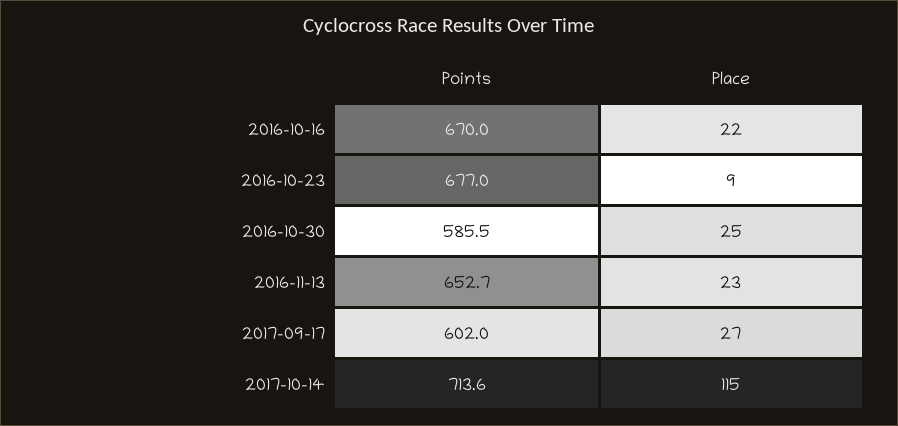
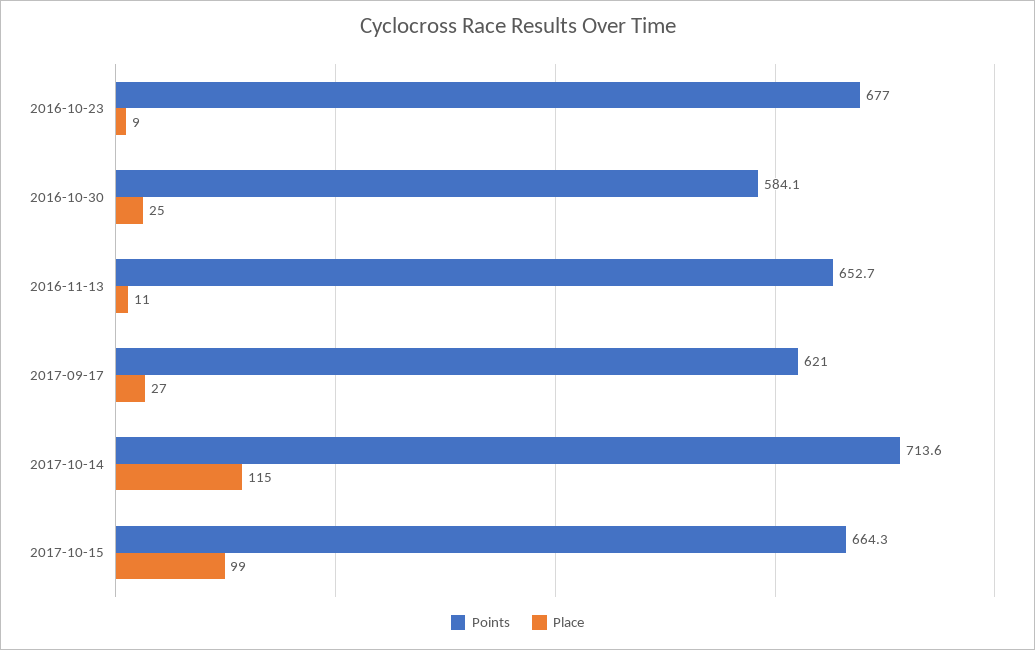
Points, 2016-10-16: 670 -> none
Place, 2016-10-16: 22 -> none
Points, 2016-10-30: 585.5 -> 584.1
Place, 2016-11-13: 23 -> 11
Points, 2017-09-17: 602 -> 621
Points, 2017-10-15: none -> 664.3
Place, 2017-10-15: none -> 99

